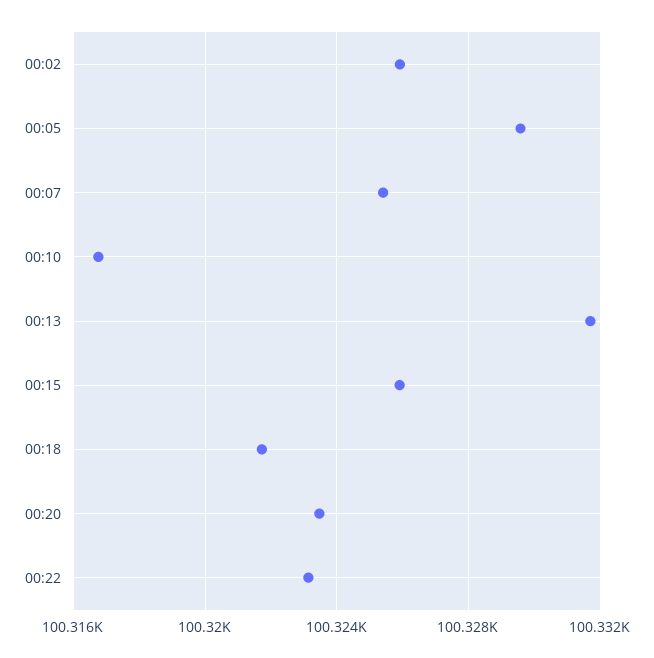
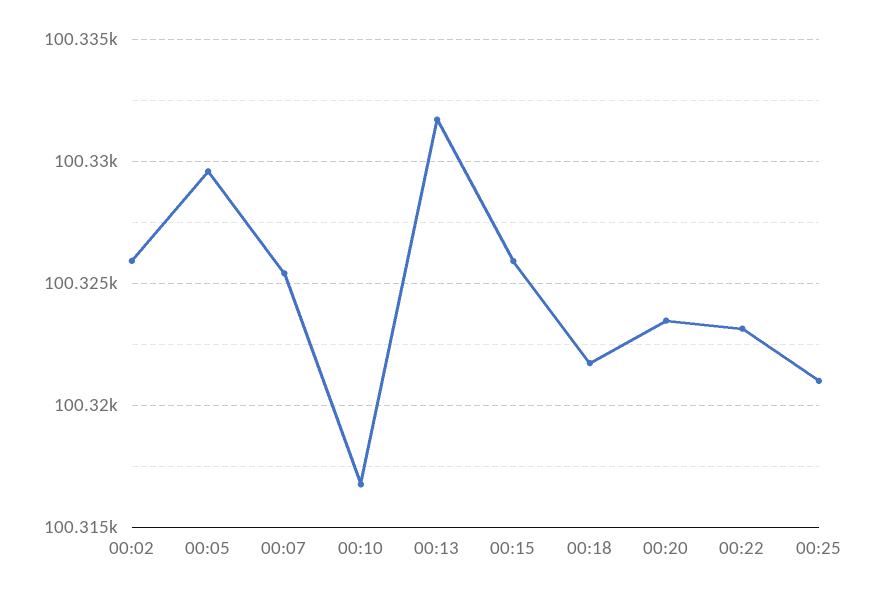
00:25: none -> 100321

